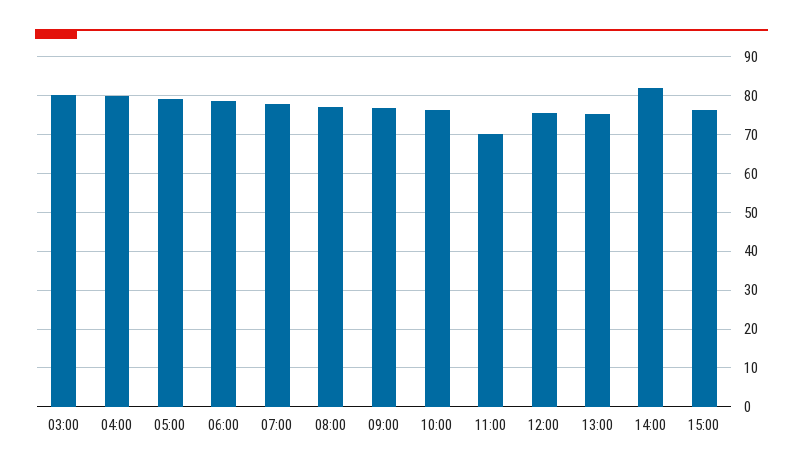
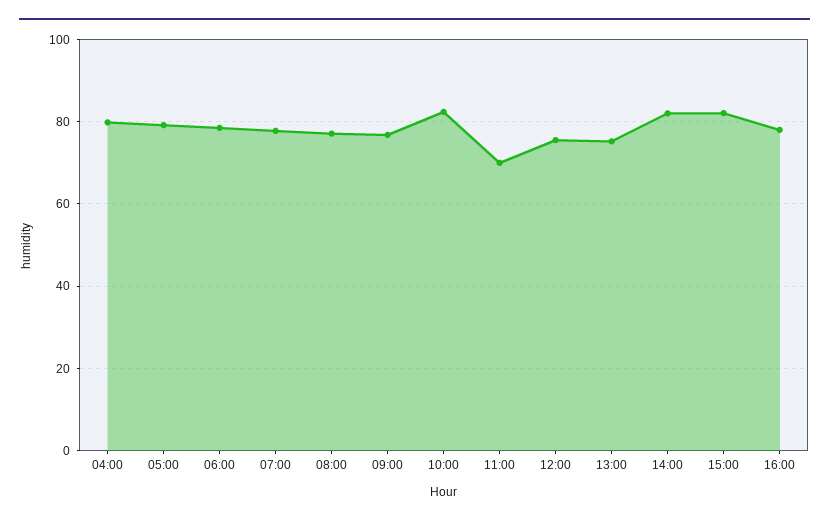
03:00: 80 -> none
10:00: 76 -> 82
15:00: 76 -> 82
16:00: none -> 78

